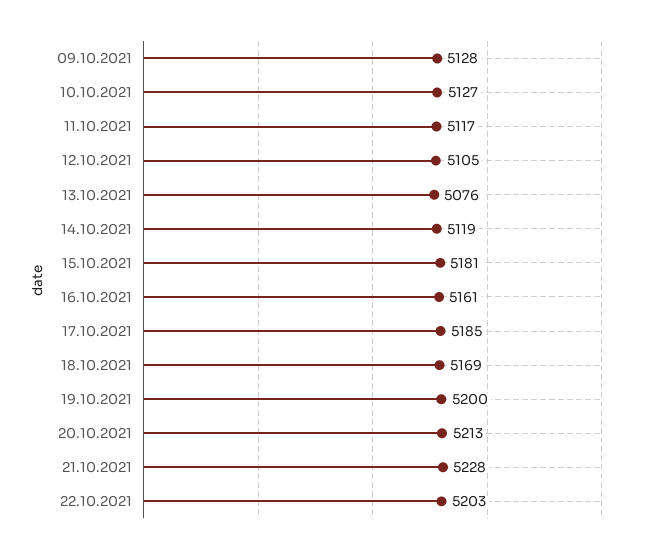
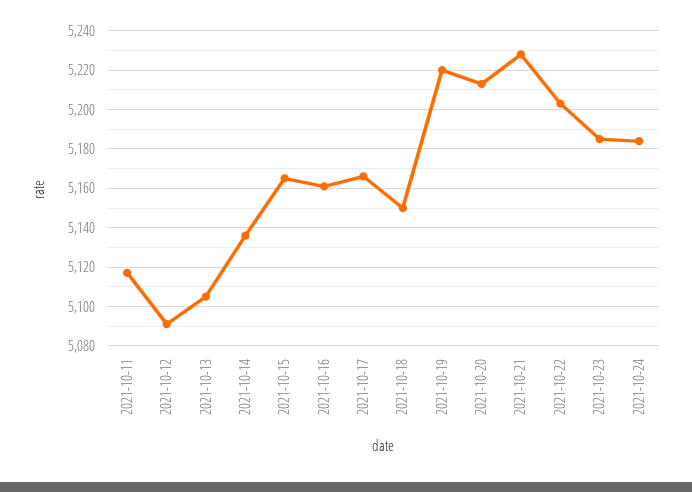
09.10.2021: 5128 -> none
10.10.2021: 5127 -> none
12.10.2021: 5105 -> 5090
13.10.2021: 5076 -> 5105
14.10.2021: 5119 -> 5135
15.10.2021: 5181 -> 5165
17.10.2021: 5185 -> 5165
18.10.2021: 5169 -> 5150
19.10.2021: 5200 -> 5220
2021-10-23: none -> 5185
2021-10-24: none -> 5185

